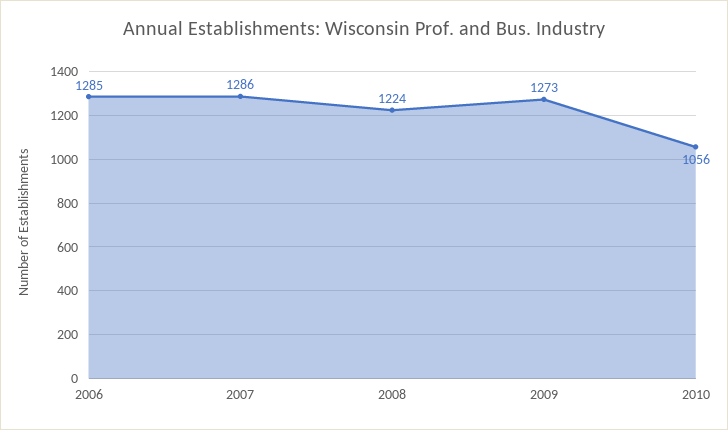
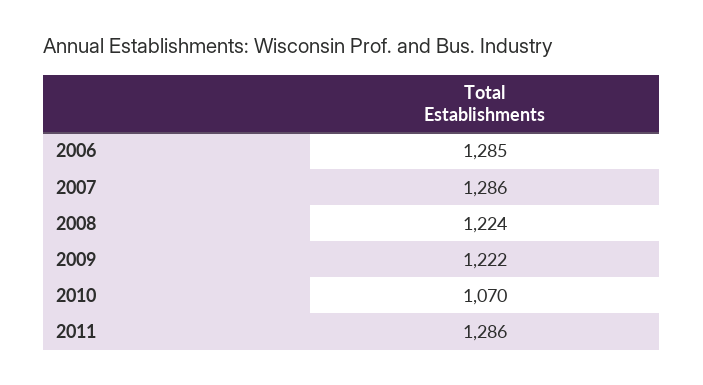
2009: 1273 -> 1222
2010: 1056 -> 1070
2011: none -> 1286

